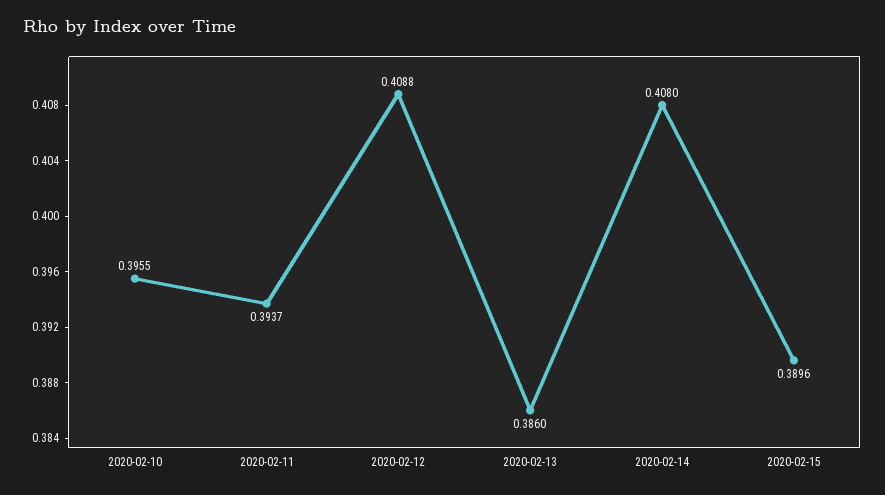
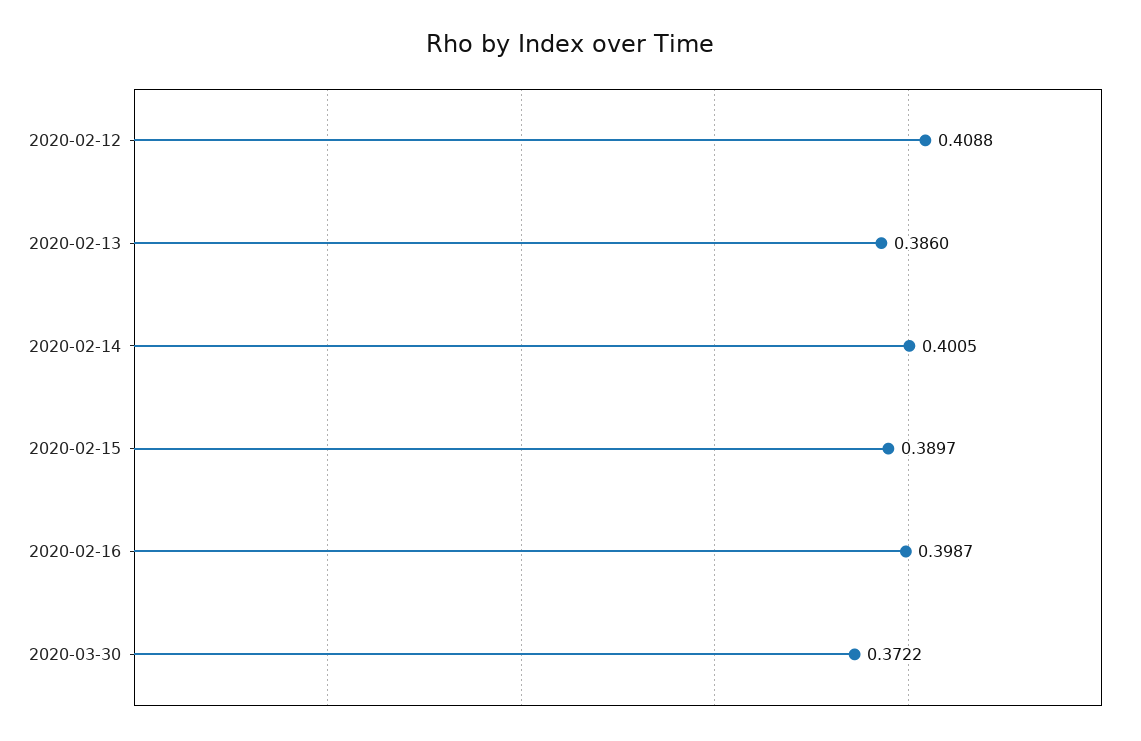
2020-02-10: 0.3955 -> none
2020-02-11: 0.3937 -> none
2020-02-14: 0.408 -> 0.4005
2020-02-15: 0.3896 -> 0.3897
2020-02-16: none -> 0.3987
2020-03-30: none -> 0.3722

